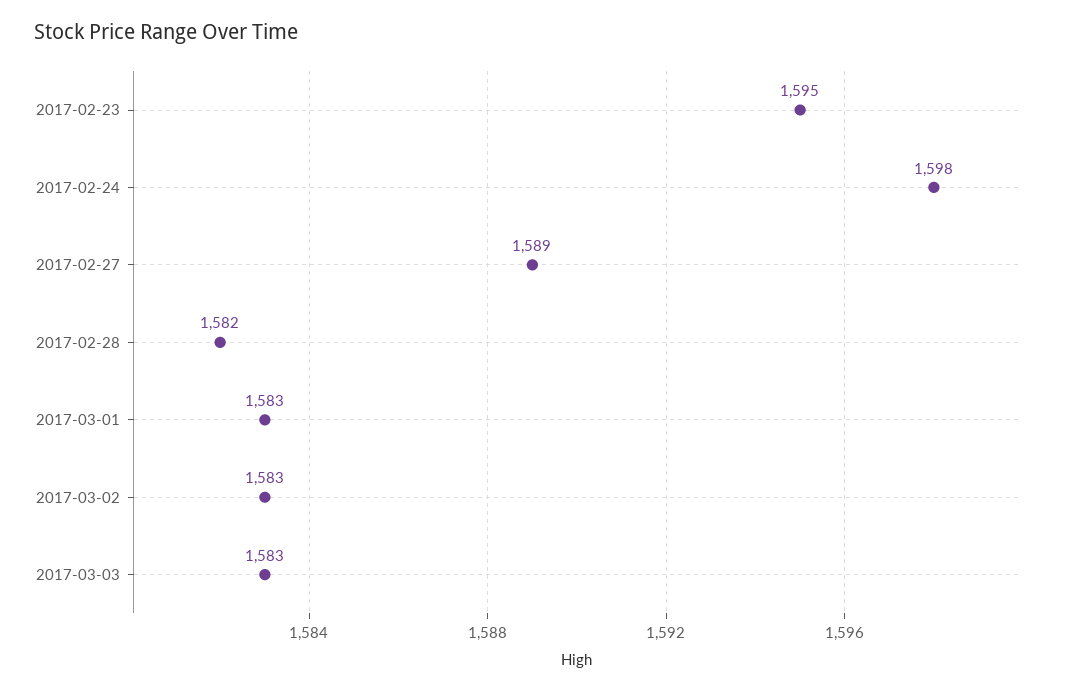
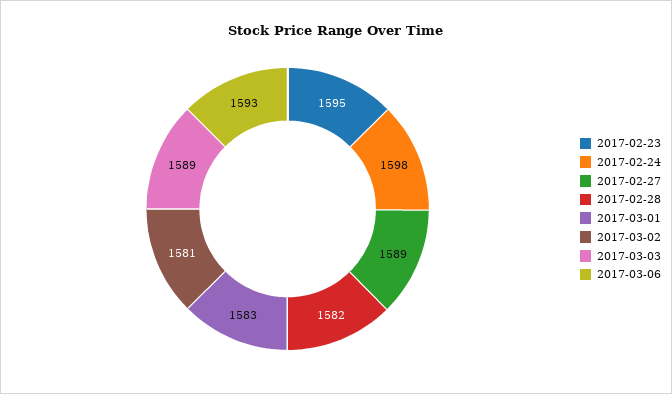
2017-03-02: 1583 -> 1581
2017-03-03: 1583 -> 1589
2017-03-06: none -> 1593

